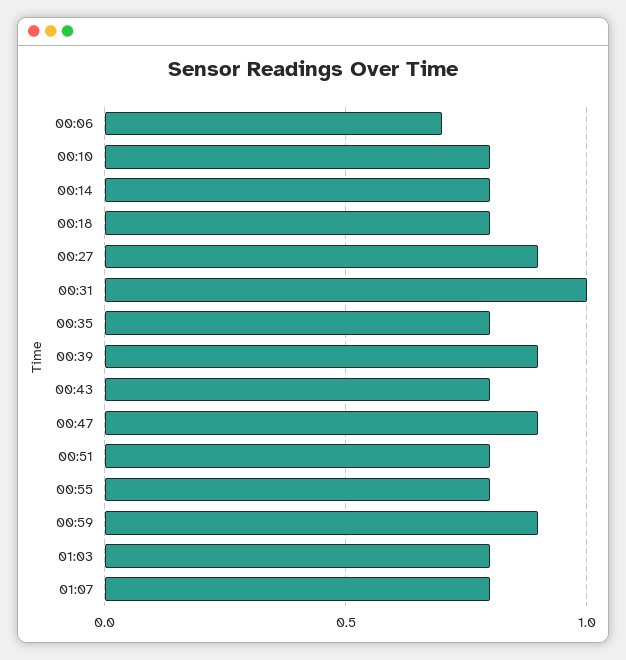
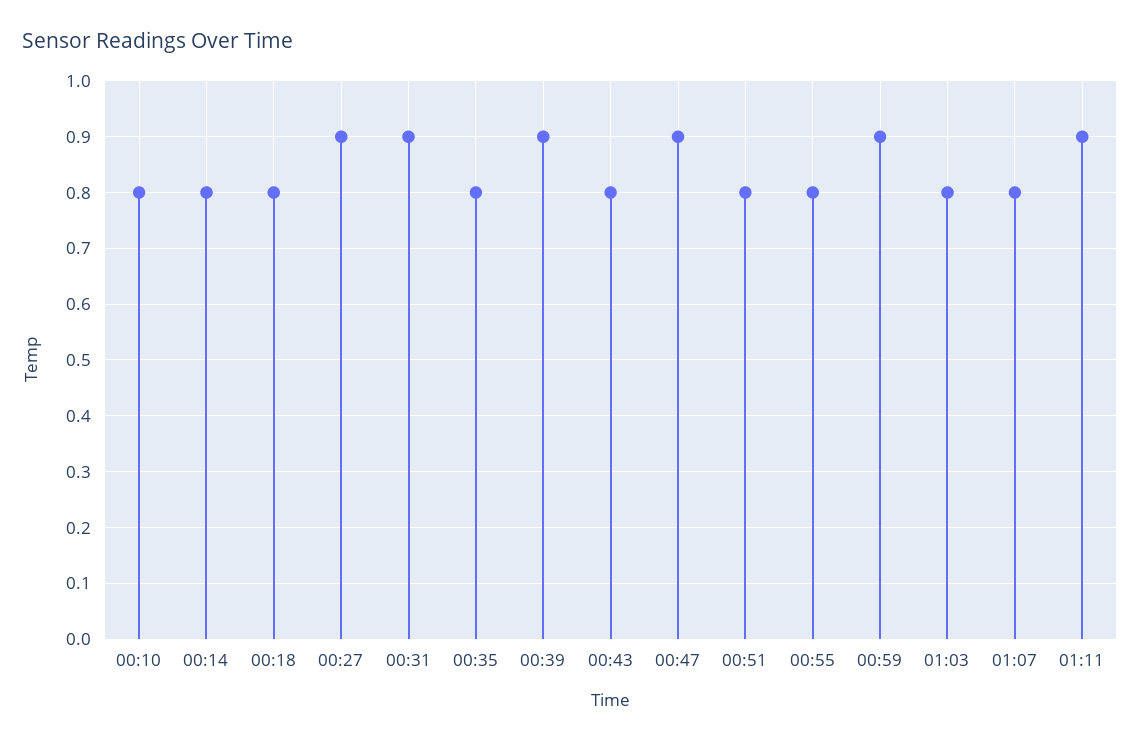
00:06: 0.7 -> none
00:31: 1 -> 0.9
01:11: none -> 0.9

